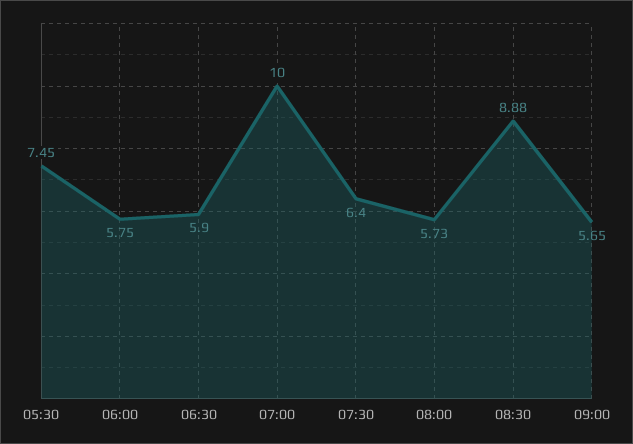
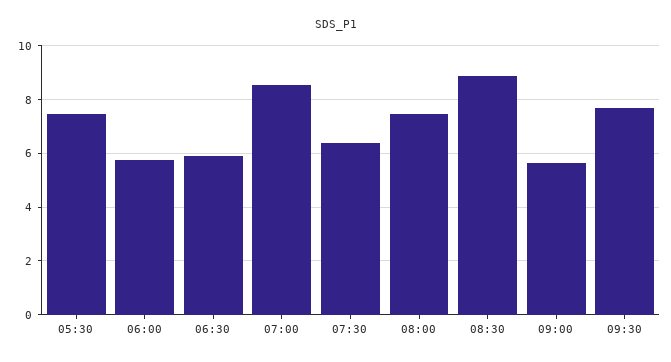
07:00: 10 -> 8.5
08:00: 5.73 -> 7.5
09:30: none -> 7.75

